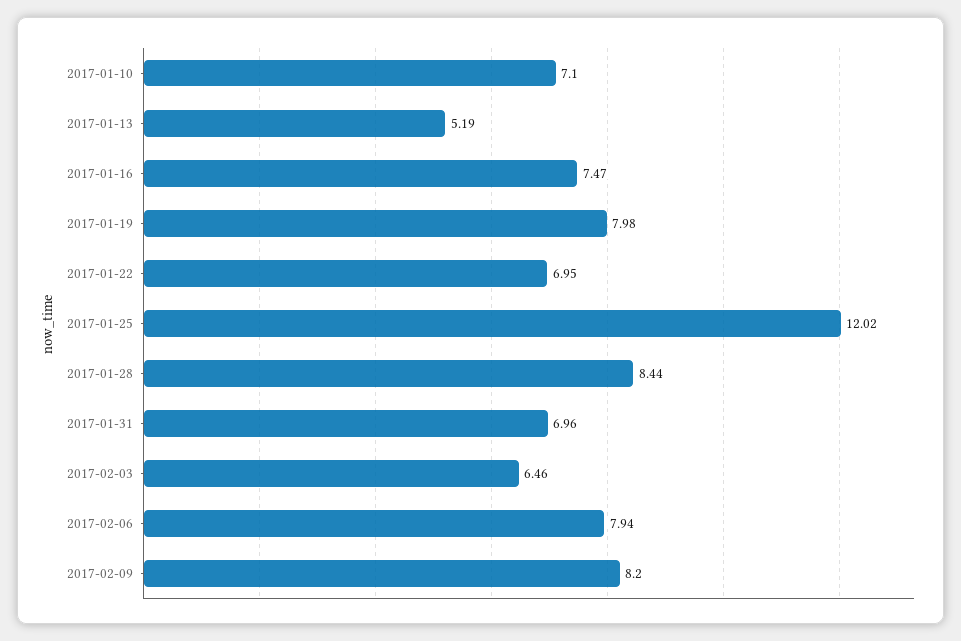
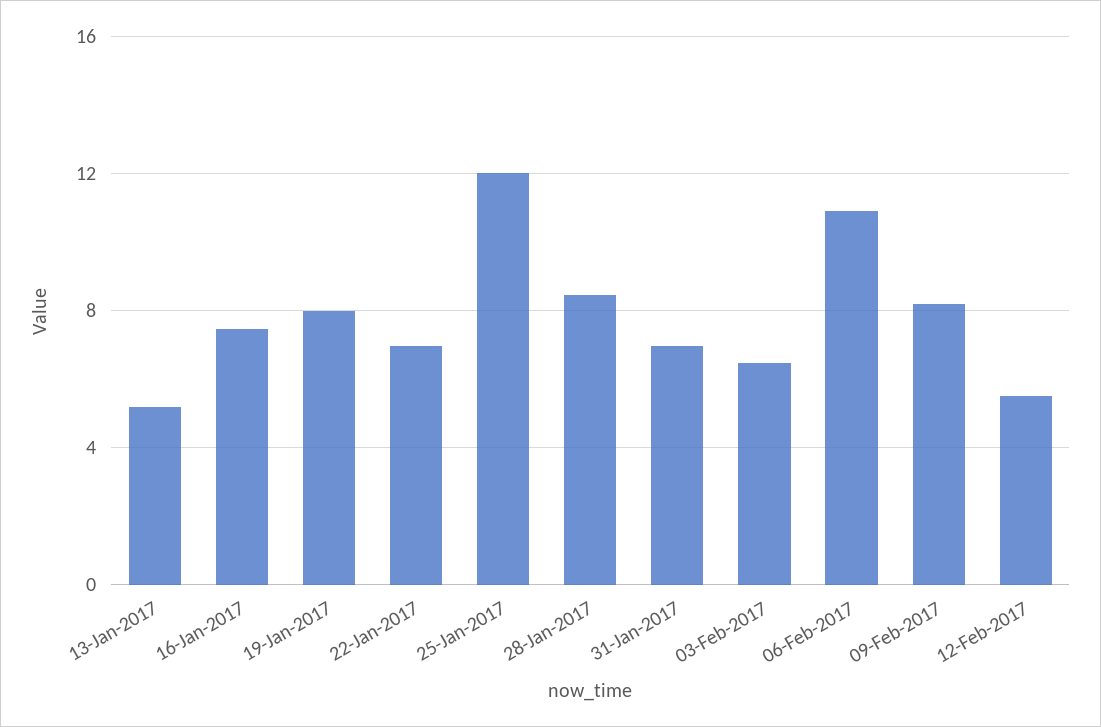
2017-01-10: 7.1 -> none
2017-02-06: 7.94 -> 11
12-Feb-2017: none -> 5.5

